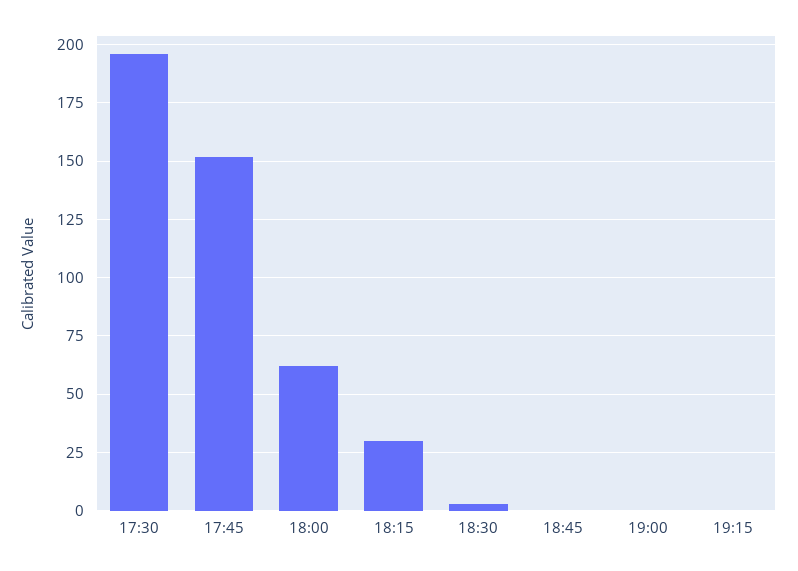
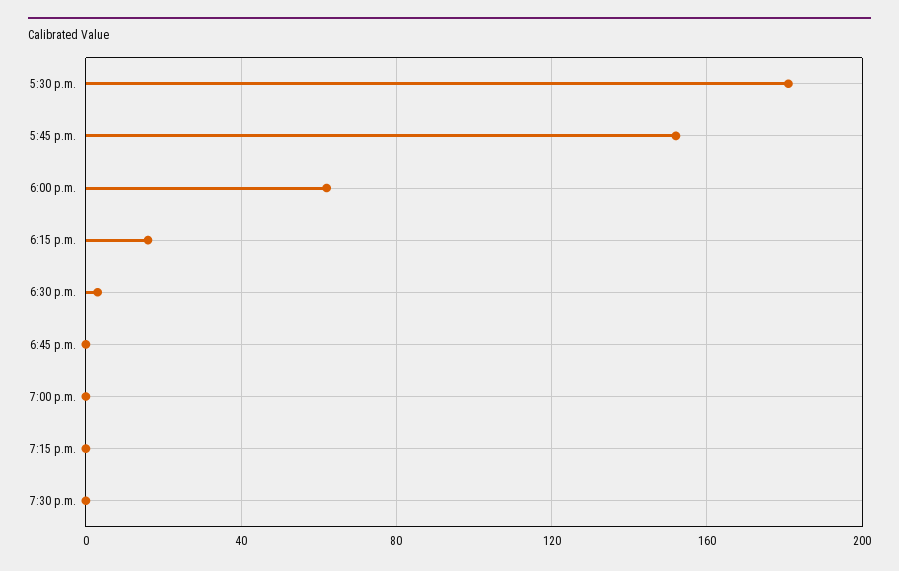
17:30: 195 -> 180
18:15: 30 -> 15
7:30 p.m.: none -> 0

